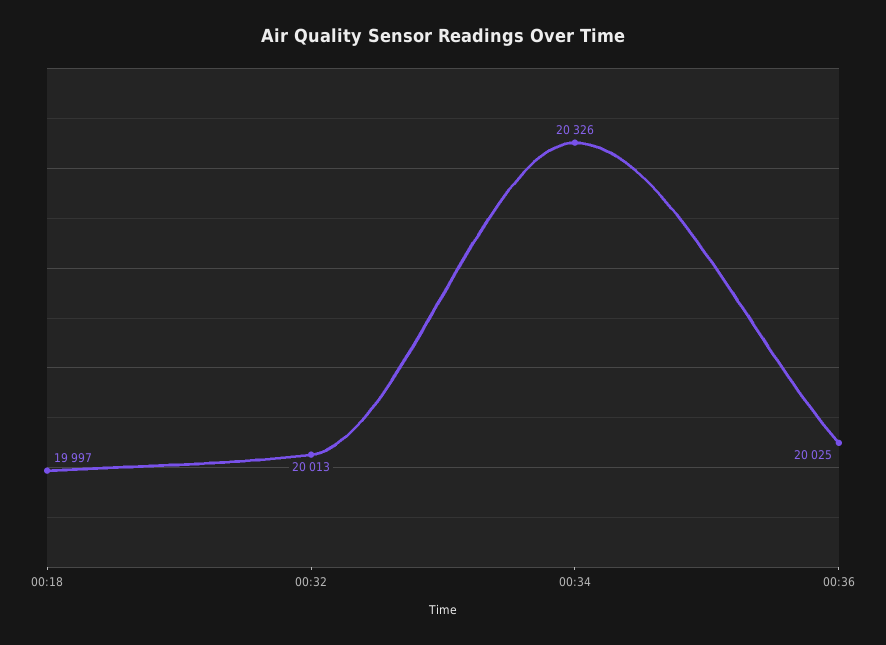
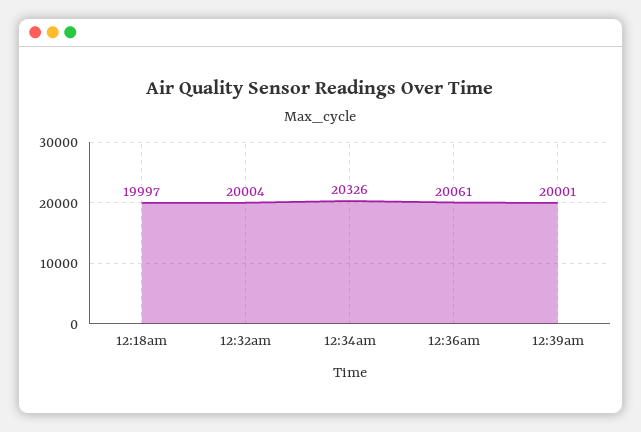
00:32: 20013 -> 20004
00:36: 20025 -> 20061
12:39am: none -> 20001

